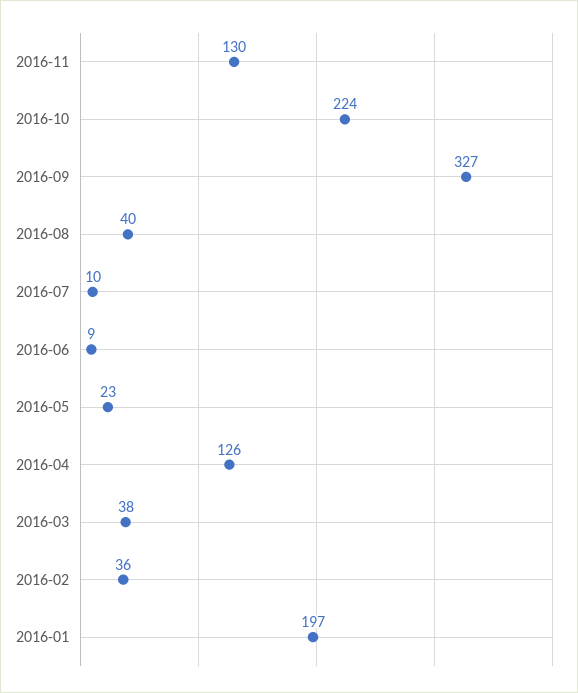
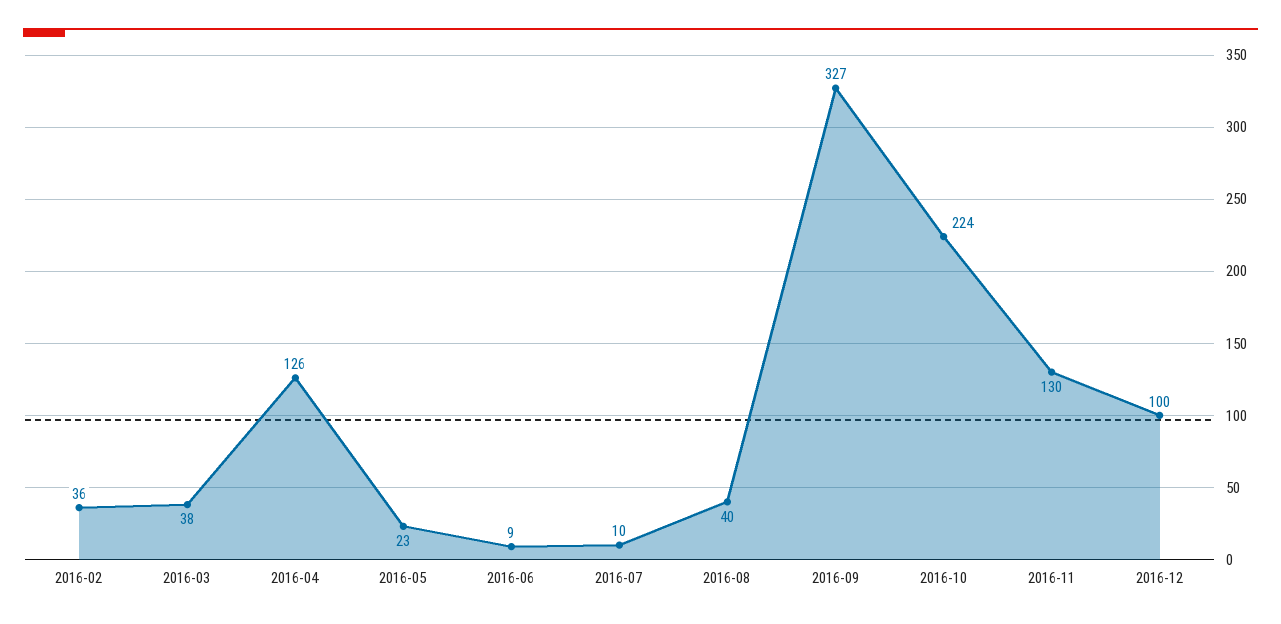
2016-01: 197 -> none
2016-12: none -> 100

